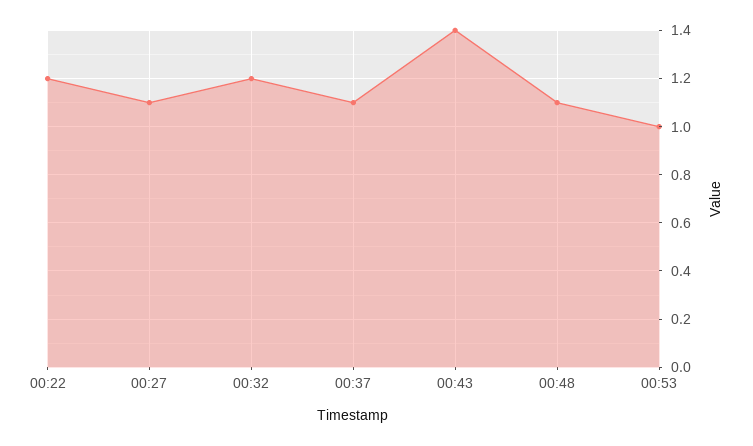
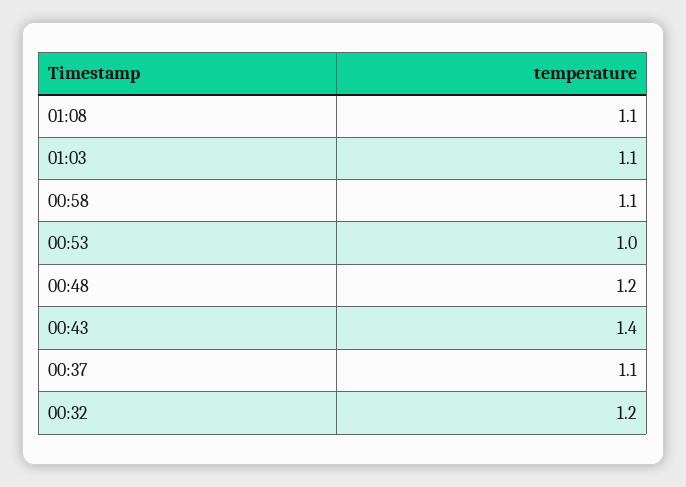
00:22: 1.2 -> none
00:27: 1.1 -> none
00:48: 1.1 -> 1.2
01:08: none -> 1.1
01:03: none -> 1.1
00:58: none -> 1.1

